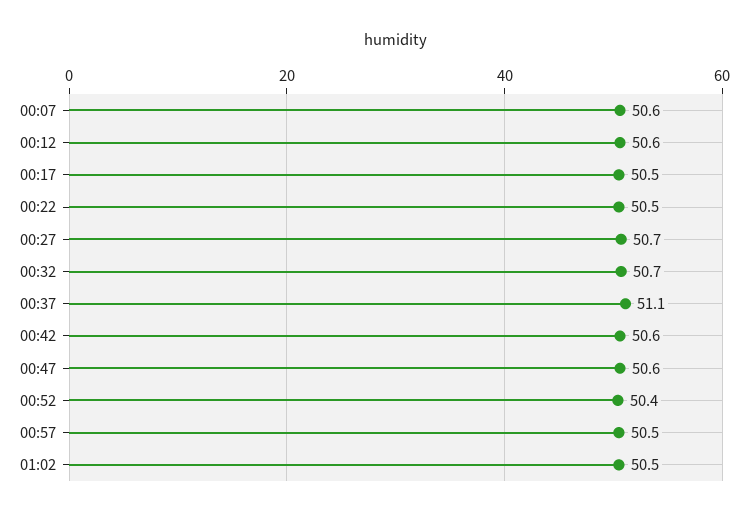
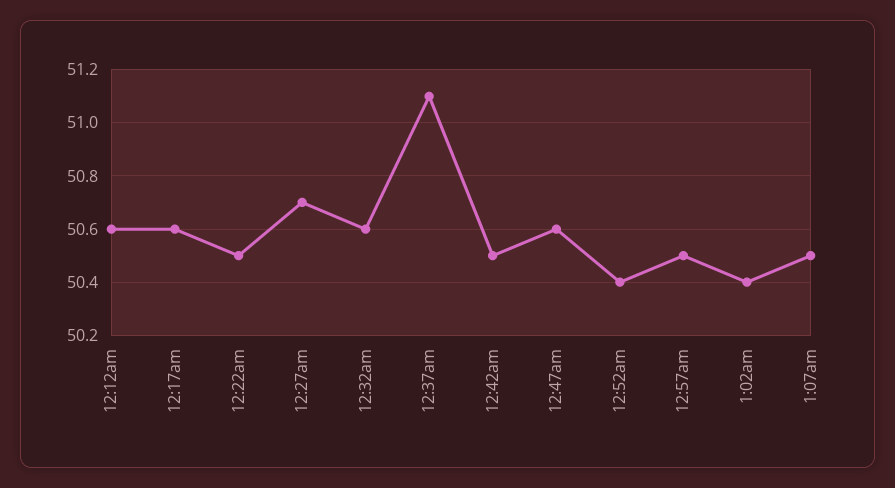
00:07: 50.6 -> none
00:17: 50.5 -> 50.6
00:32: 50.7 -> 50.6
00:42: 50.6 -> 50.5
01:02: 50.5 -> 50.4
1:07am: none -> 50.5

